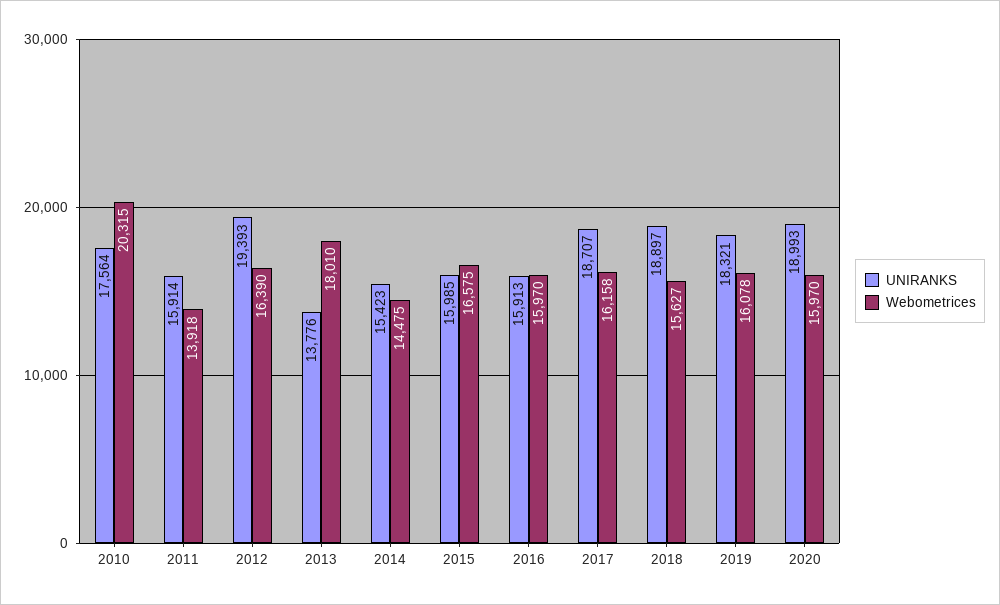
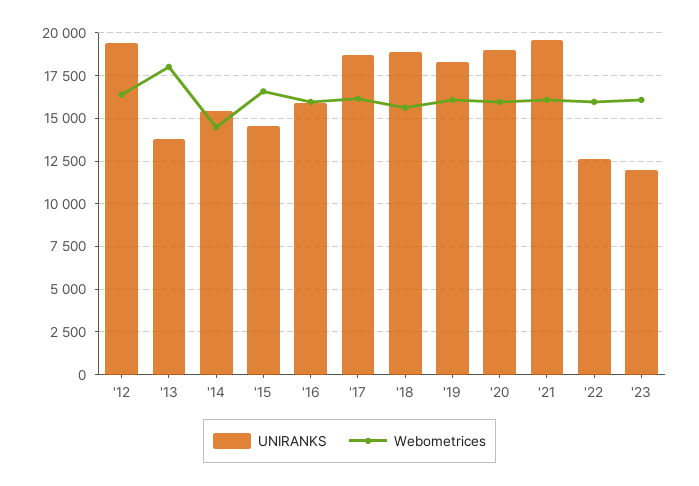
UNIRANKS, 2010: 17564 -> none
Webometrices, 2010: 20315 -> none
UNIRANKS, 2011: 15914 -> none
Webometrices, 2011: 13918 -> none
UNIRANKS, 2015: 15985 -> 14500
UNIRANKS, '21: none -> 19500
Webometrices, '21: none -> 16000
UNIRANKS, '22: none -> 12500
Webometrices, '22: none -> 16000
UNIRANKS, '23: none -> 12000
Webometrices, '23: none -> 16000

